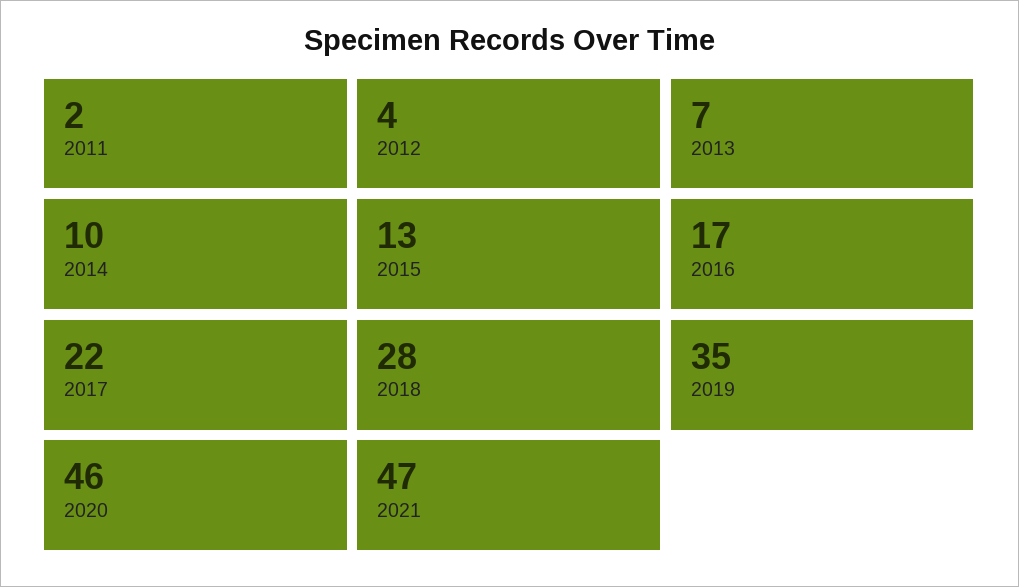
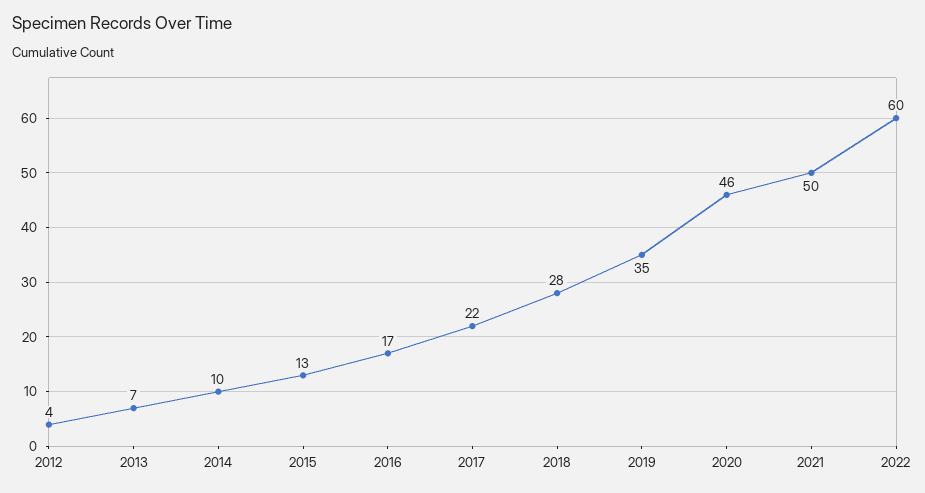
2011: 2 -> none
2021: 47 -> 50
2022: none -> 60

